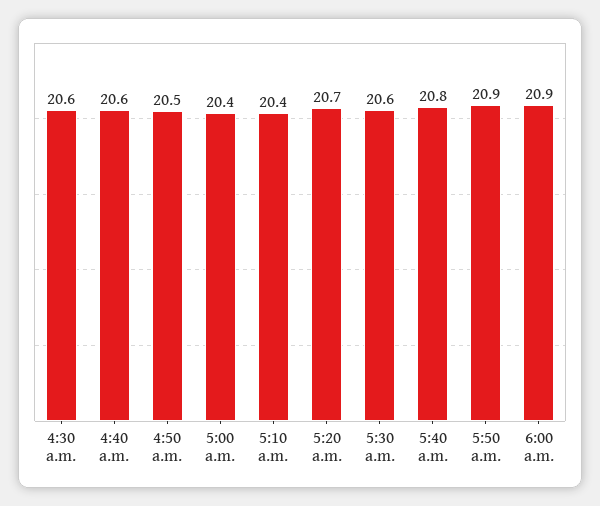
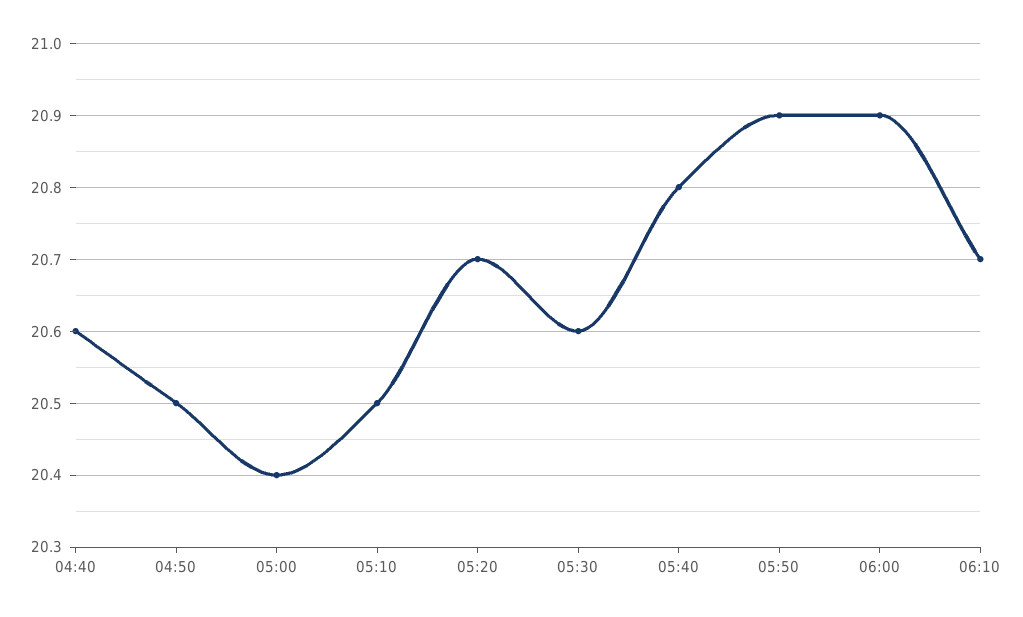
4:30 a.m.: 20.6 -> none
5:10 a.m.: 20.4 -> 20.5
06:10: none -> 20.7

